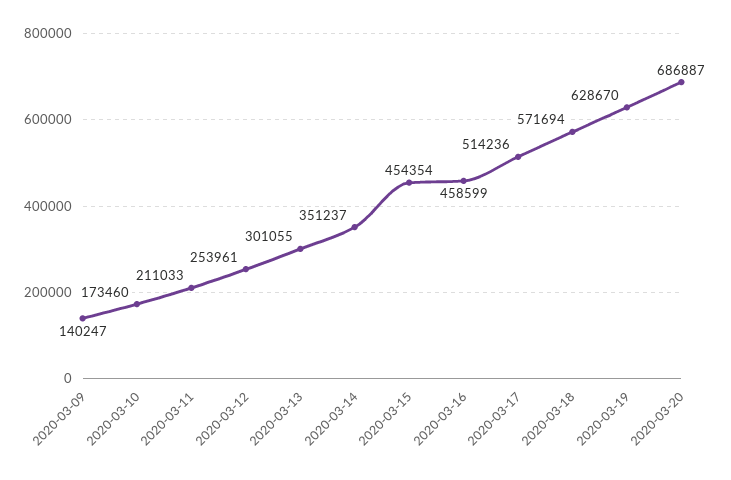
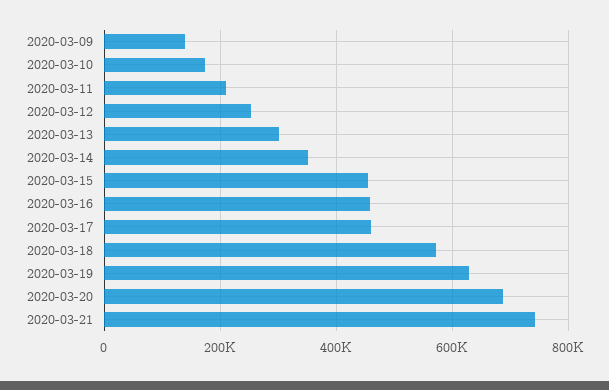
2020-03-17: 514236 -> 460000
2020-03-21: none -> 740000

